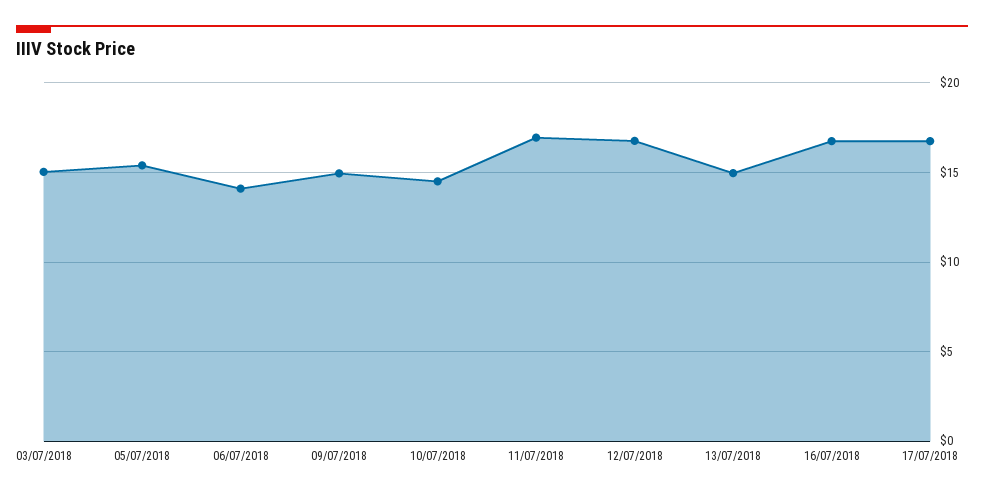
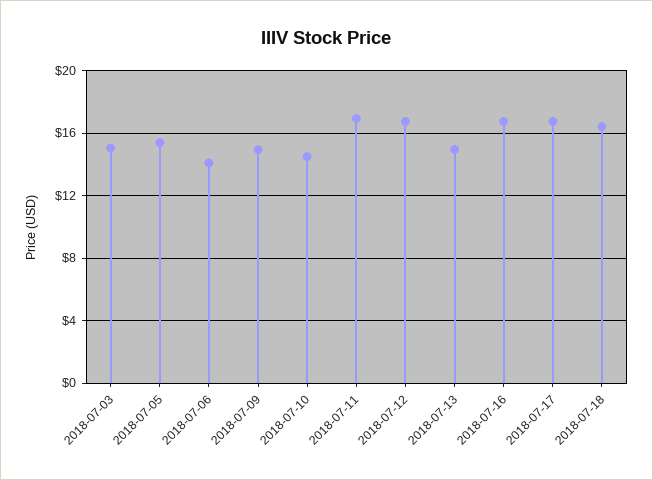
2018-07-18: none -> 16.5

